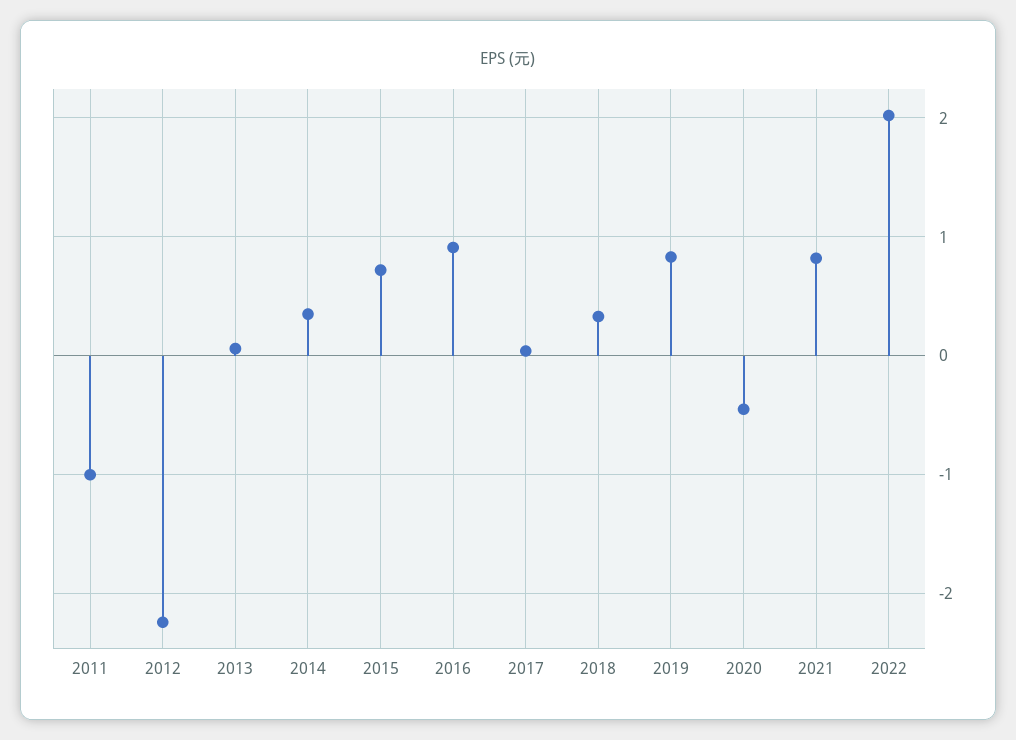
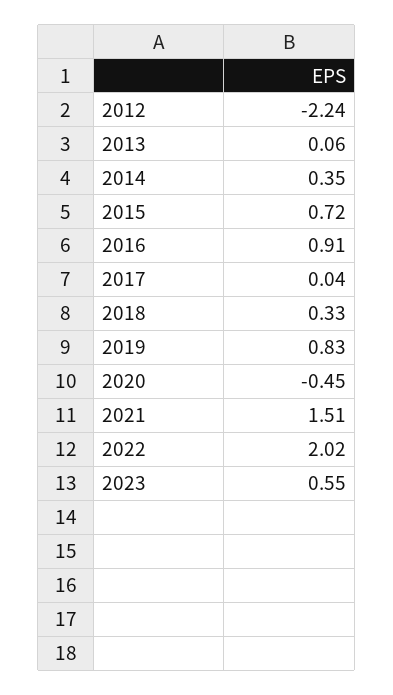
2011: -1 -> none
2021: 0.8 -> 1.51
2023: none -> 0.55

